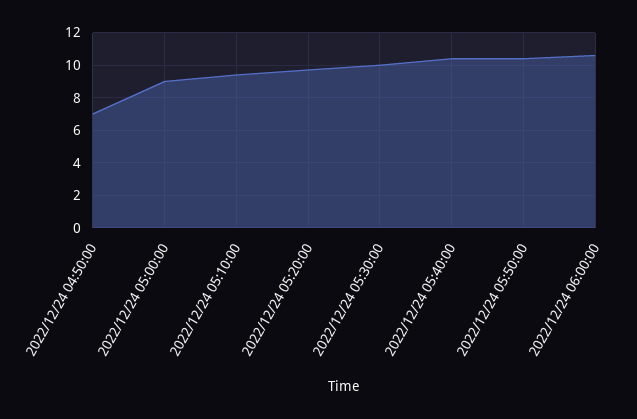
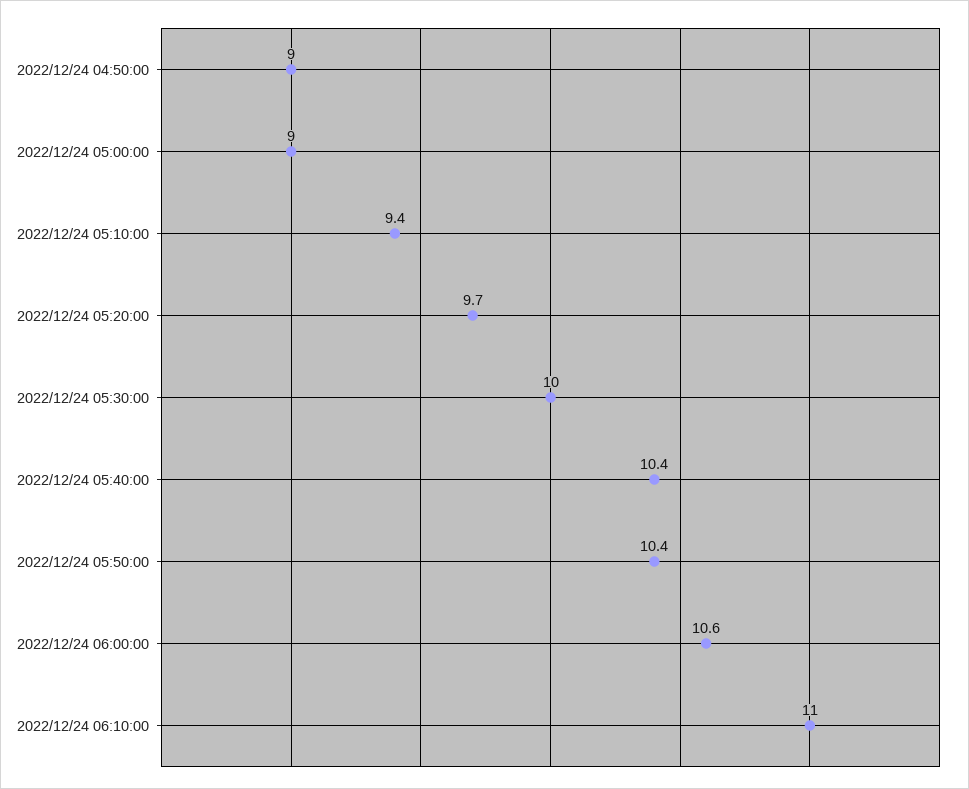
2022/12/24 04:50:00: 7 -> 9
2022/12/24 06:10:00: none -> 11

